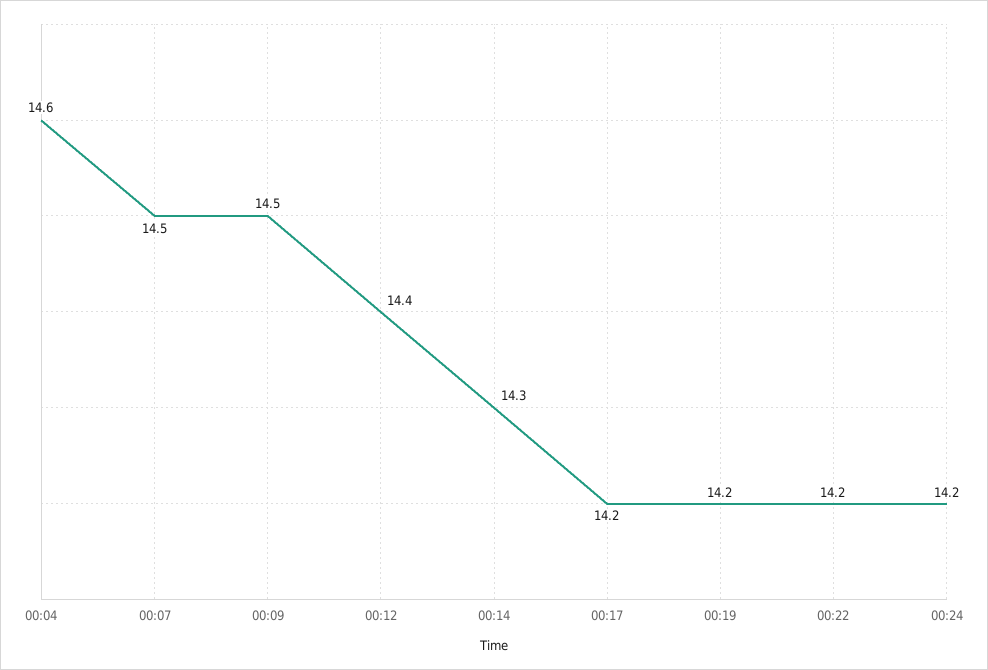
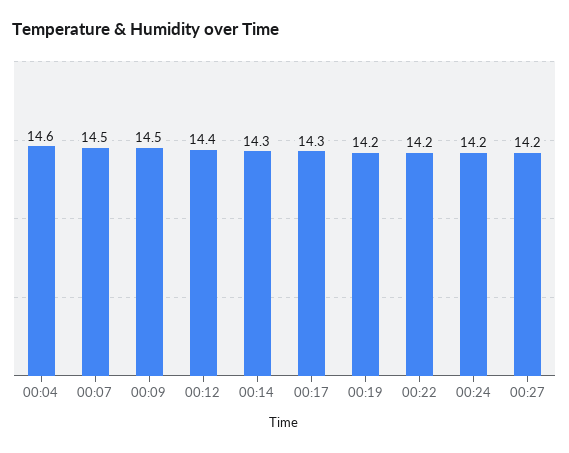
00:17: 14.2 -> 14.3
00:27: none -> 14.2

